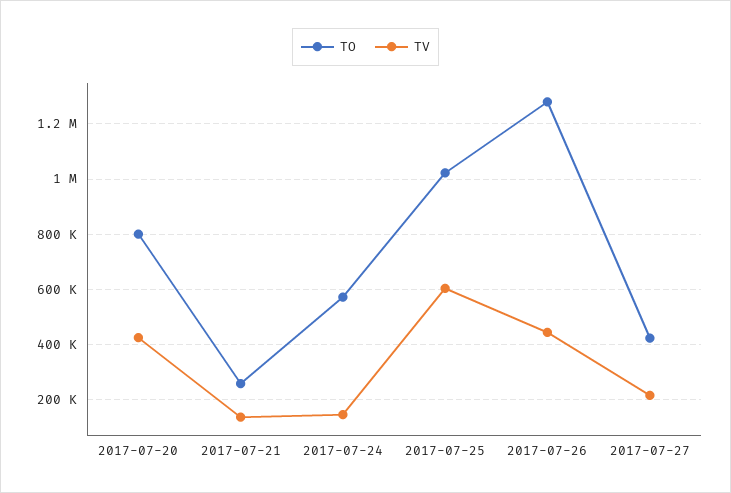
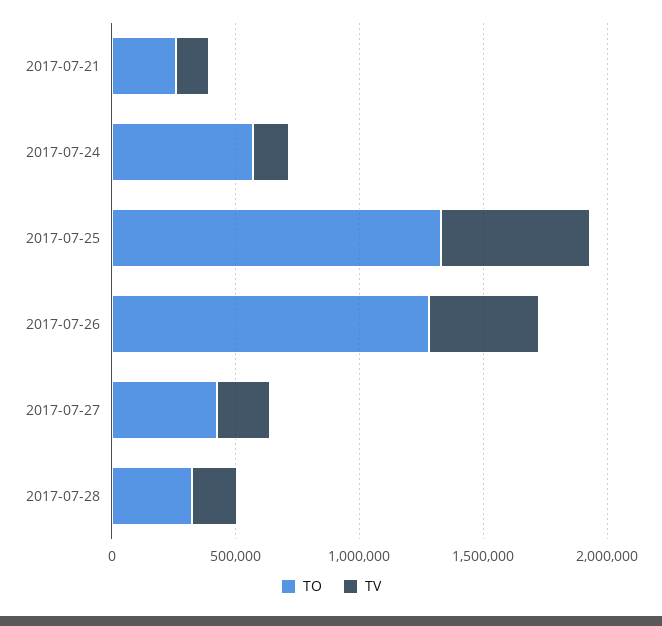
TO, 2017-07-20: 800000 -> none
TV, 2017-07-20: 425000 -> none
TO, 2017-07-25: 1025000 -> 1300000
TO, 2017-07-28: none -> 300000
TV, 2017-07-28: none -> 200000

